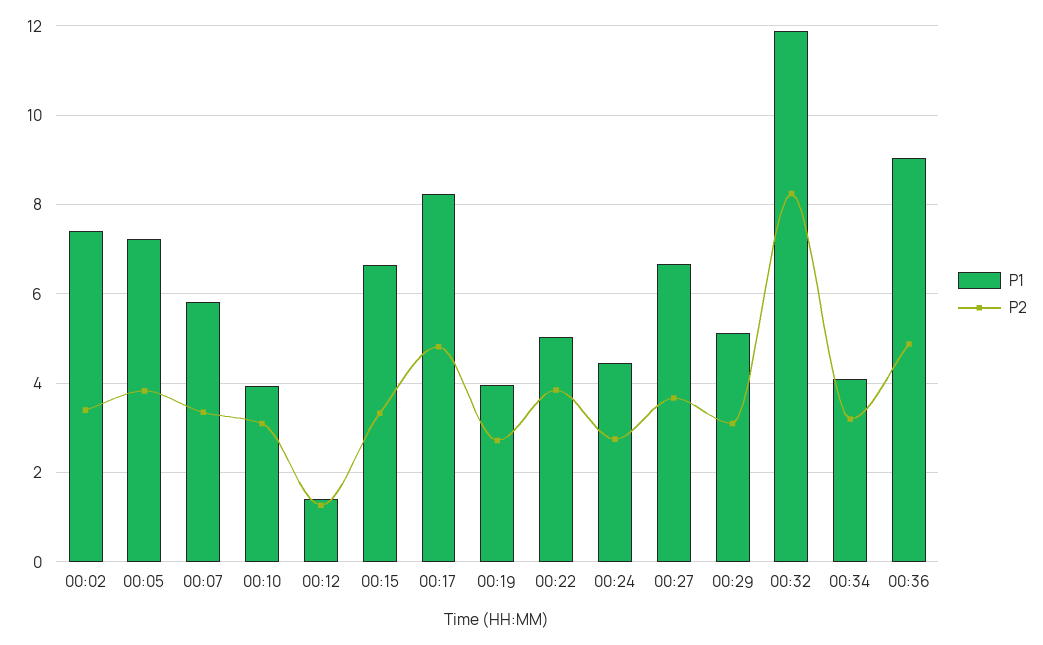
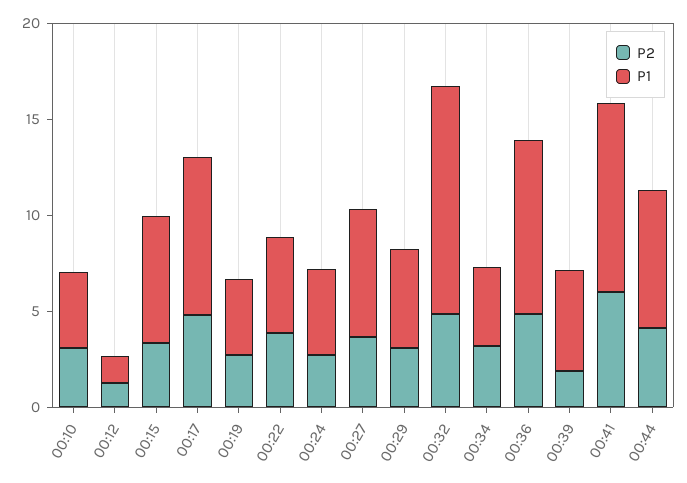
P1, 00:02: 7.4 -> none
P2, 00:02: 3.4 -> none
P1, 00:05: 7.2 -> none
P2, 00:05: 3.8 -> none
P1, 00:07: 5.8 -> none
P2, 00:07: 3.4 -> none
P2, 00:32: 8.2 -> 5
P2, 00:39: none -> 2
P1, 00:39: none -> 5
P2, 00:41: none -> 6
P1, 00:41: none -> 10
P2, 00:44: none -> 4
P1, 00:44: none -> 7

